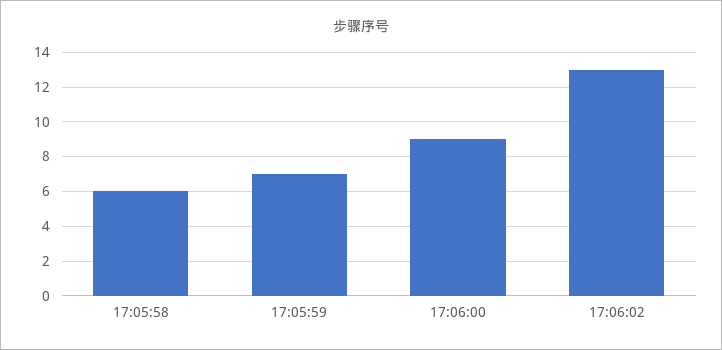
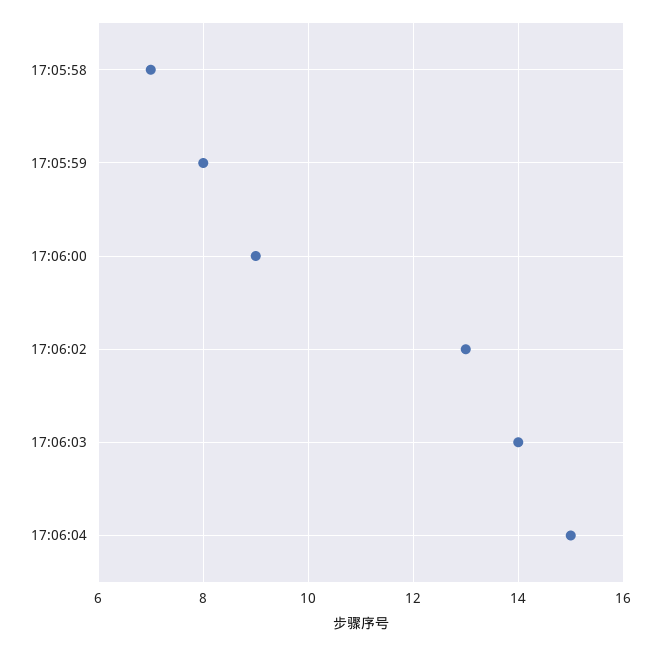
17:05:58: 6 -> 7
17:05:59: 7 -> 8
17:06:03: none -> 14
17:06:04: none -> 15

